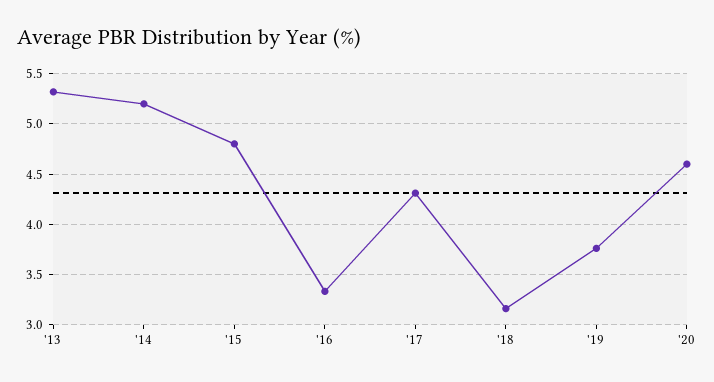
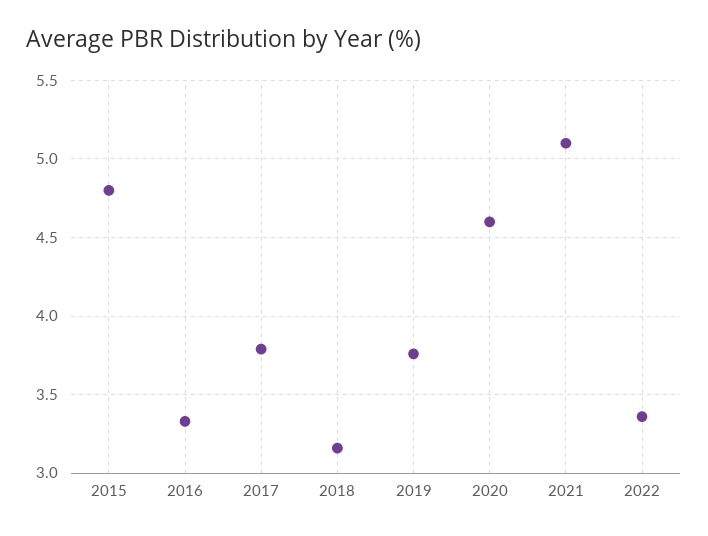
'13: 5.3 -> none
'14: 5.2 -> none
'17: 4.3 -> 3.8
2021: none -> 5.1
2022: none -> 3.35

